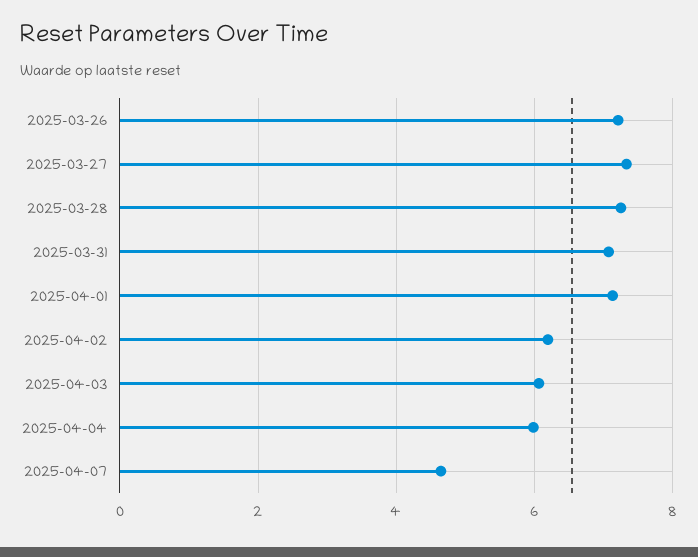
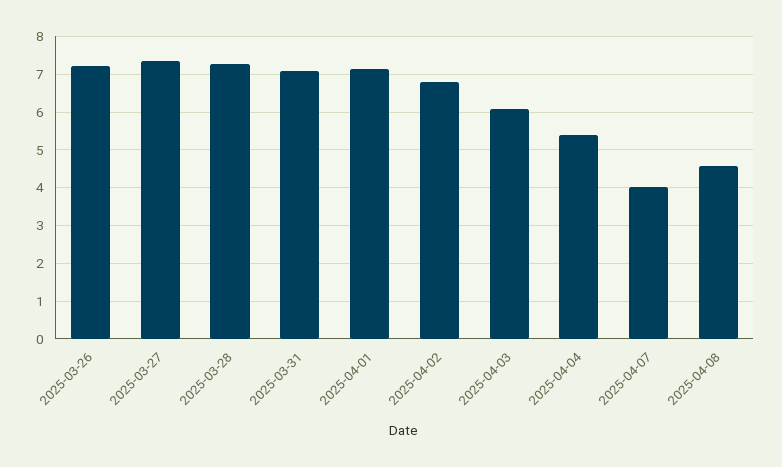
2025-04-02: 6.2 -> 6.8
2025-04-04: 6 -> 5.4
2025-04-07: 4.6 -> 4
2025-04-08: none -> 4.6

